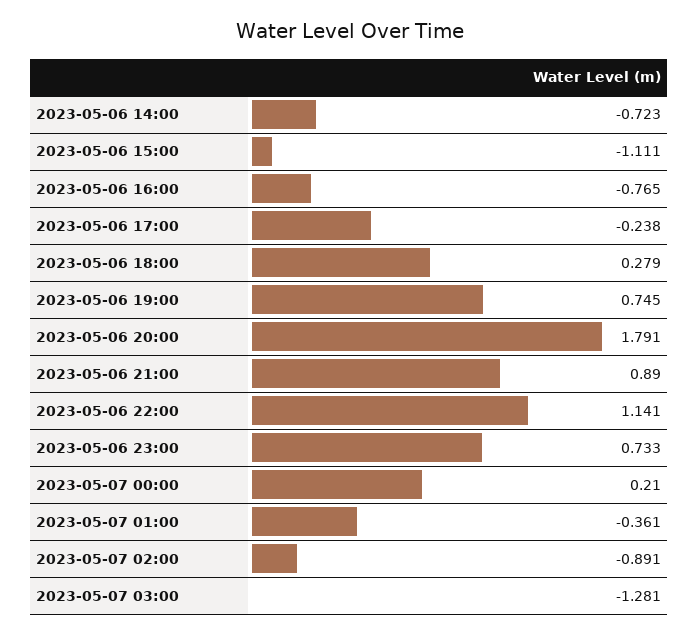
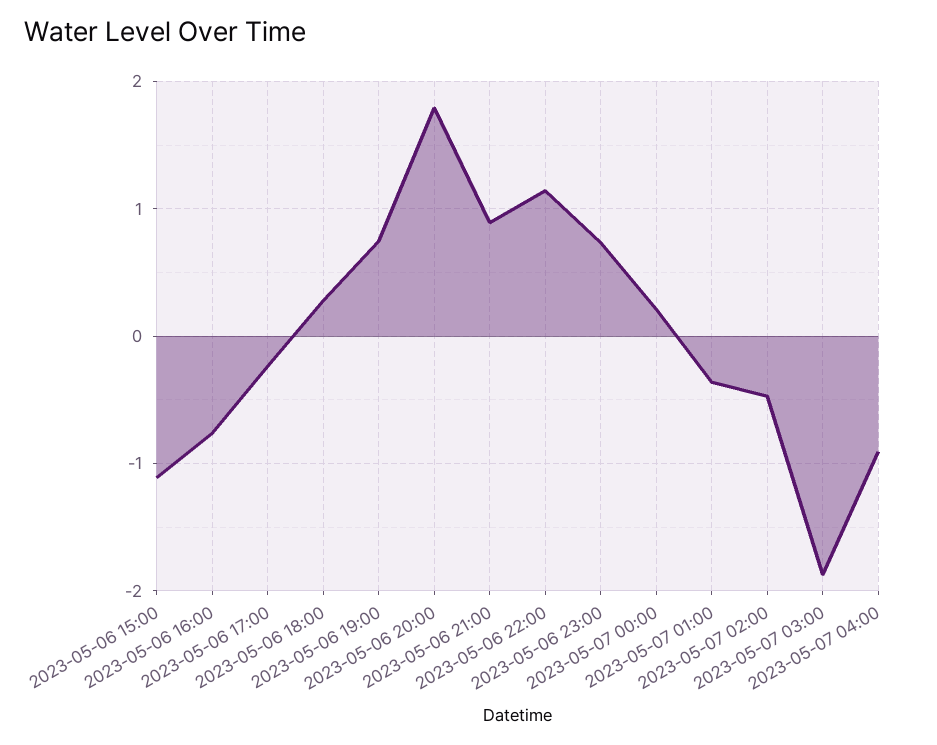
2023-05-06 14:00: -0.723 -> none
2023-05-07 02:00: -0.891 -> -0.5
2023-05-07 03:00: -1.281 -> -1.9
2023-05-07 04:00: none -> -0.9

